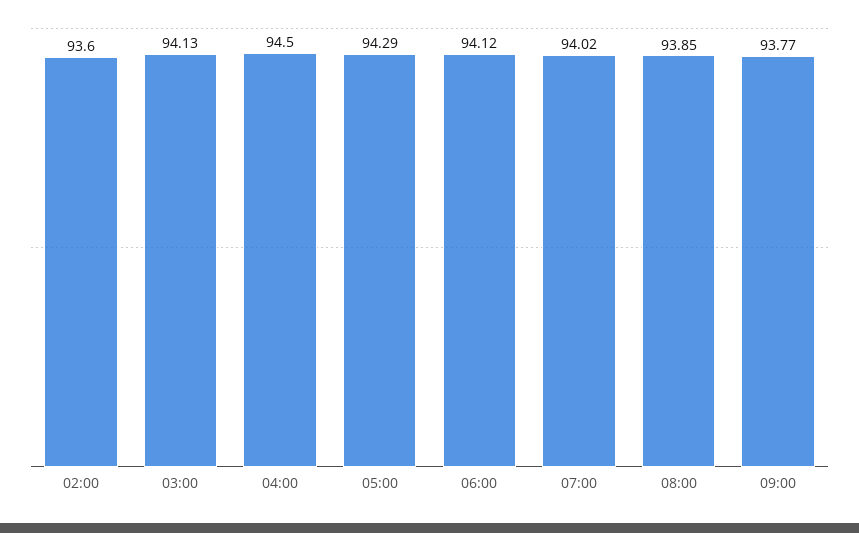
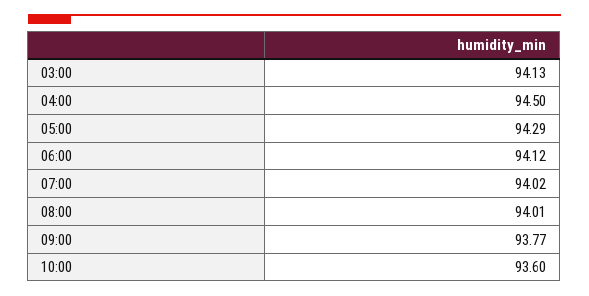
02:00: 93.6 -> none
08:00: 93.85 -> 94.01
10:00: none -> 93.6

